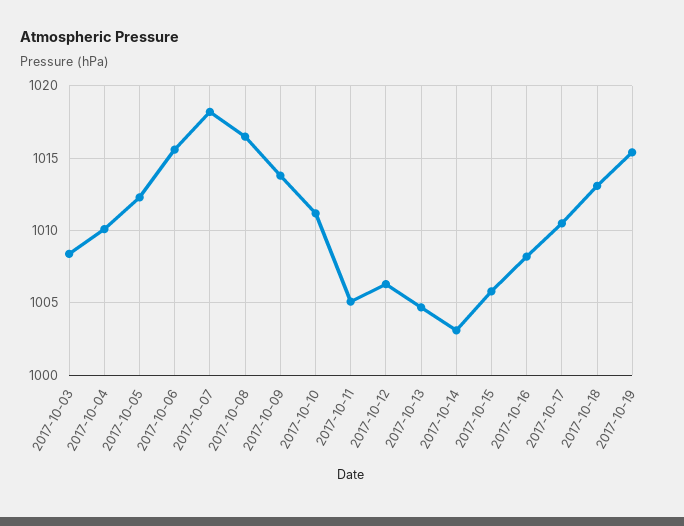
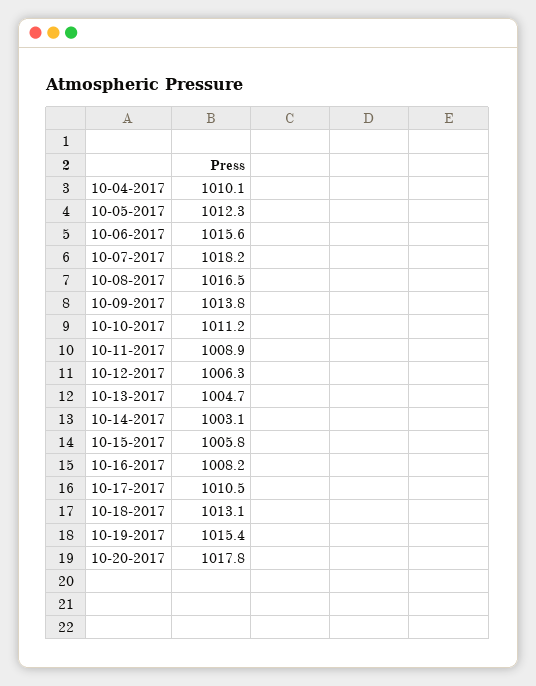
2017-10-03: 1008.5 -> none
2017-10-11: 1005 -> 1008.9
10-20-2017: none -> 1017.8

